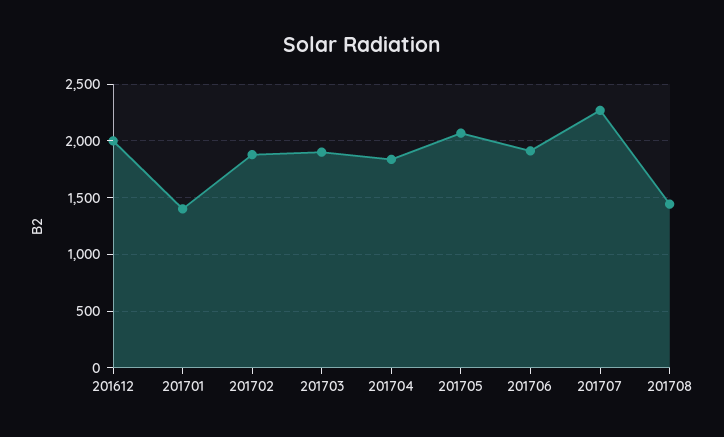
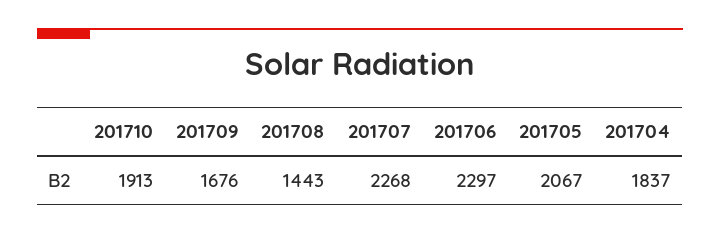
201612: 2000 -> none
201701: 1400 -> none
201702: 1900 -> none
201703: 1900 -> none
201706: 1900 -> 2297
201710: none -> 1913
201709: none -> 1676

